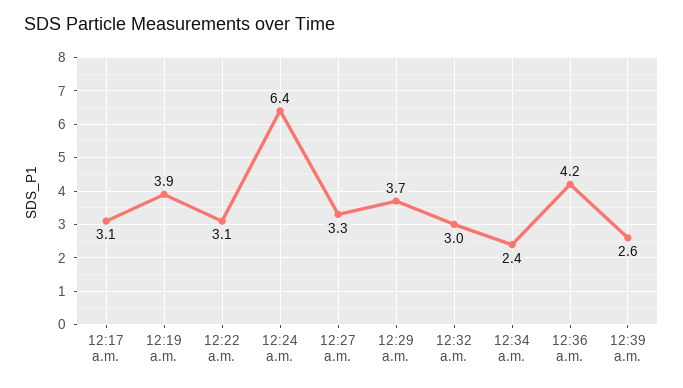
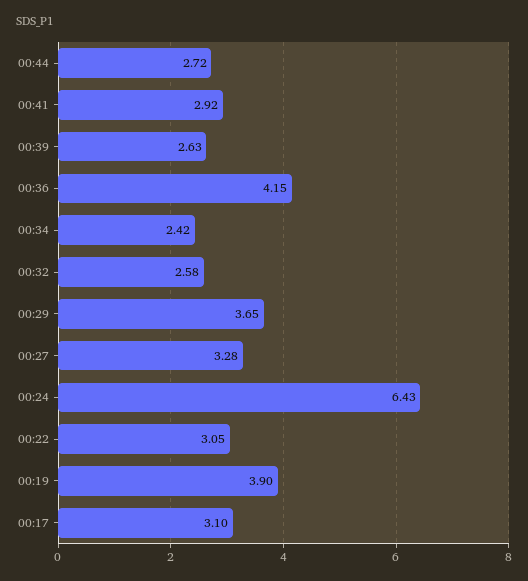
12:32 a.m.: 3 -> 2.58
00:44: none -> 2.72
00:41: none -> 2.92

